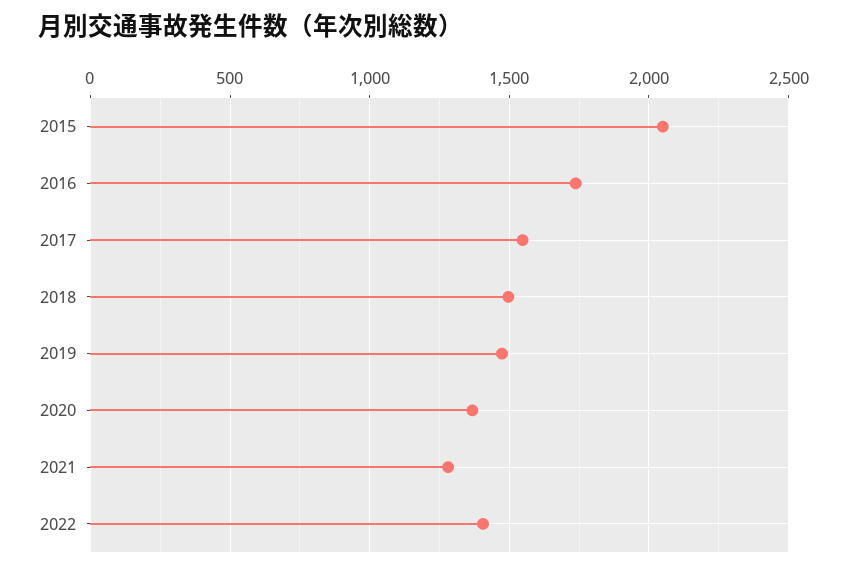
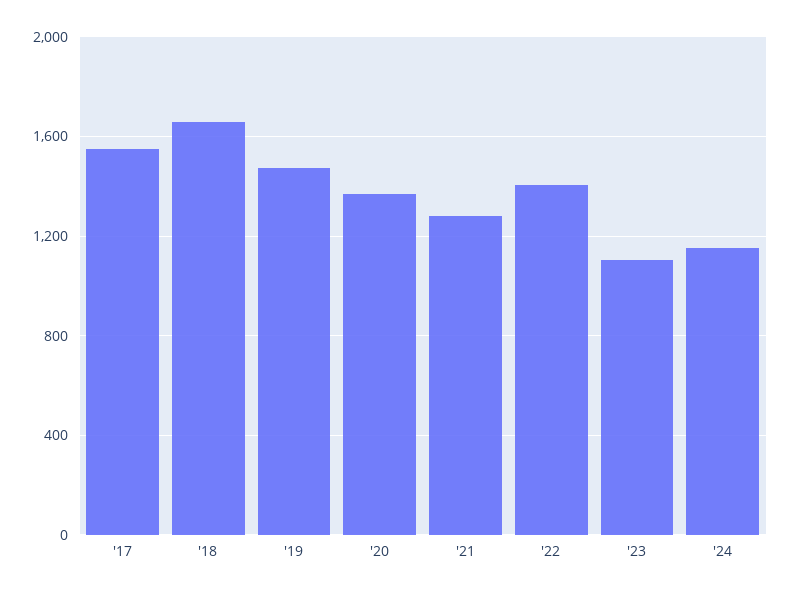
2015: 2050 -> none
2016: 1750 -> none
2018: 1500 -> 1650
'23: none -> 1100
'24: none -> 1150

